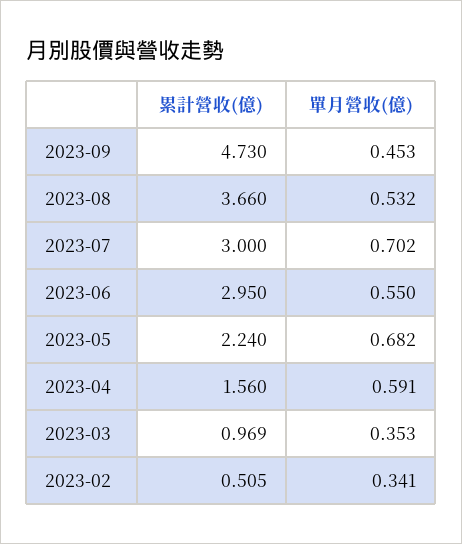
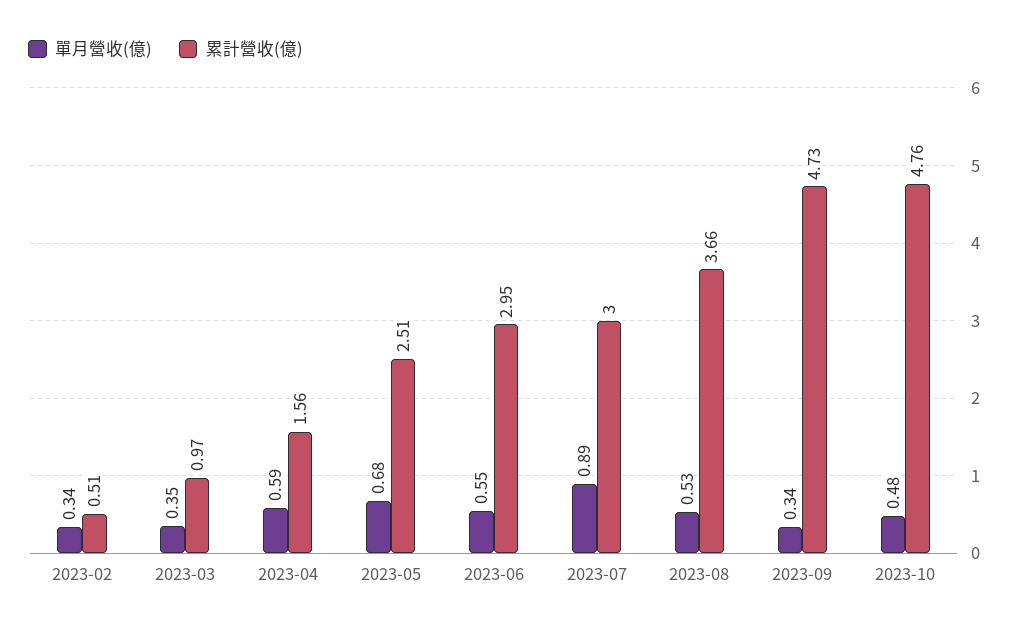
單月營收(億), 2023-09: 0.453 -> 0.34
單月營收(億), 2023-07: 0.702 -> 0.89
累計營收(億), 2023-05: 2.24 -> 2.51
單月營收(億), 2023-10: none -> 0.48
累計營收(億), 2023-10: none -> 4.76

